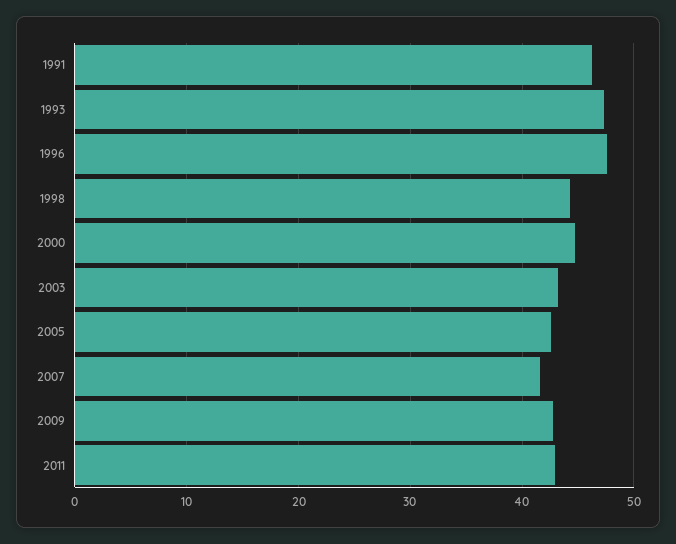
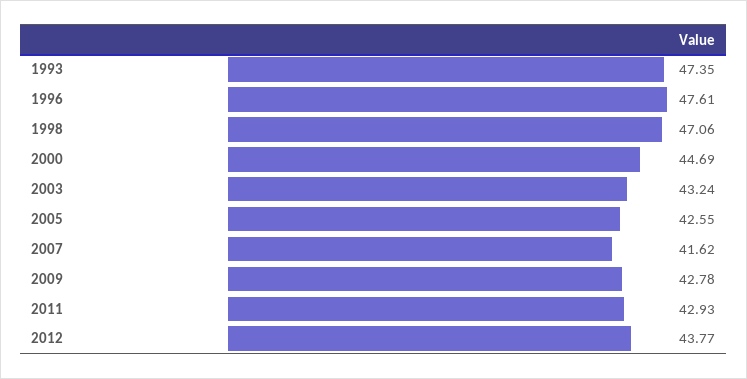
1991: 46 -> none
1998: 44 -> 47.06
2012: none -> 43.77

